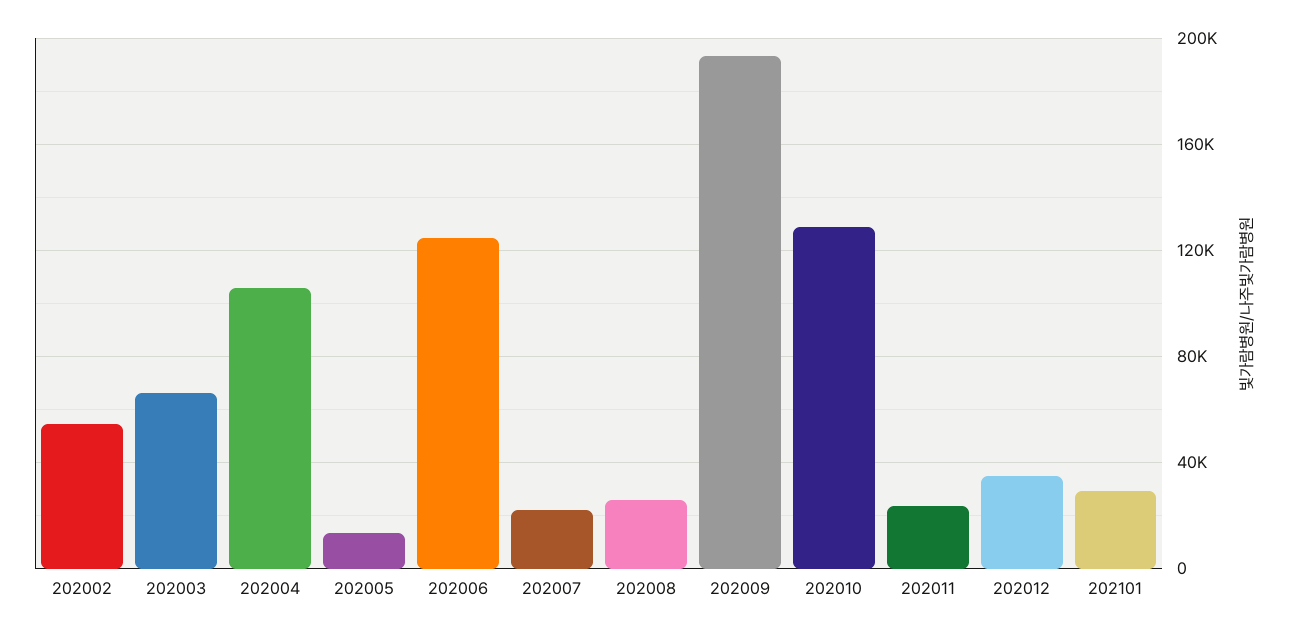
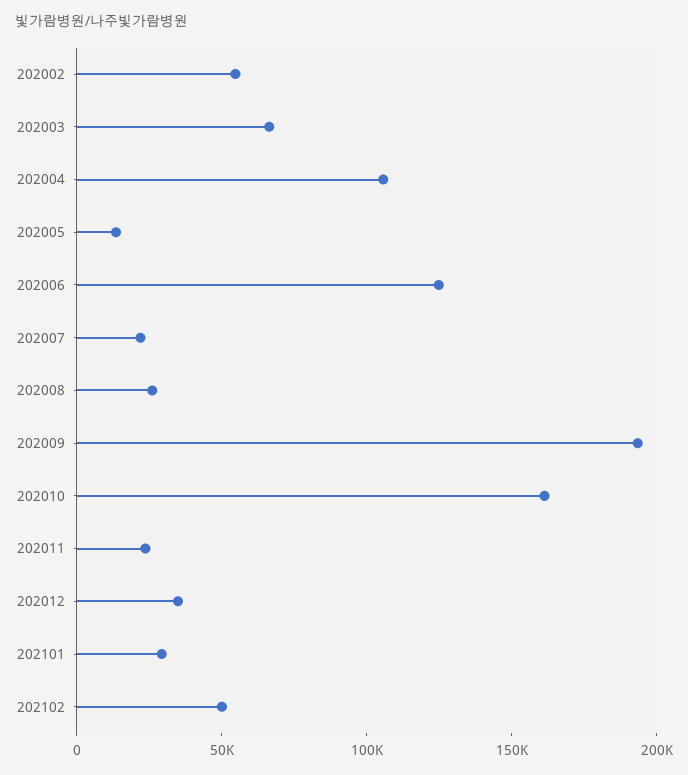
202010: 130000 -> 160000
202102: none -> 50000

